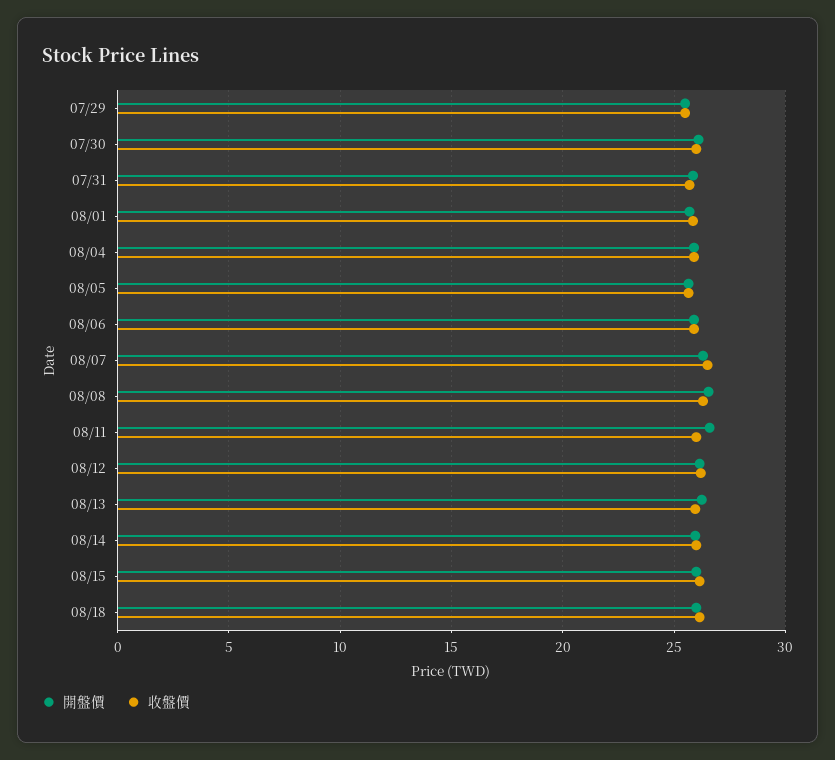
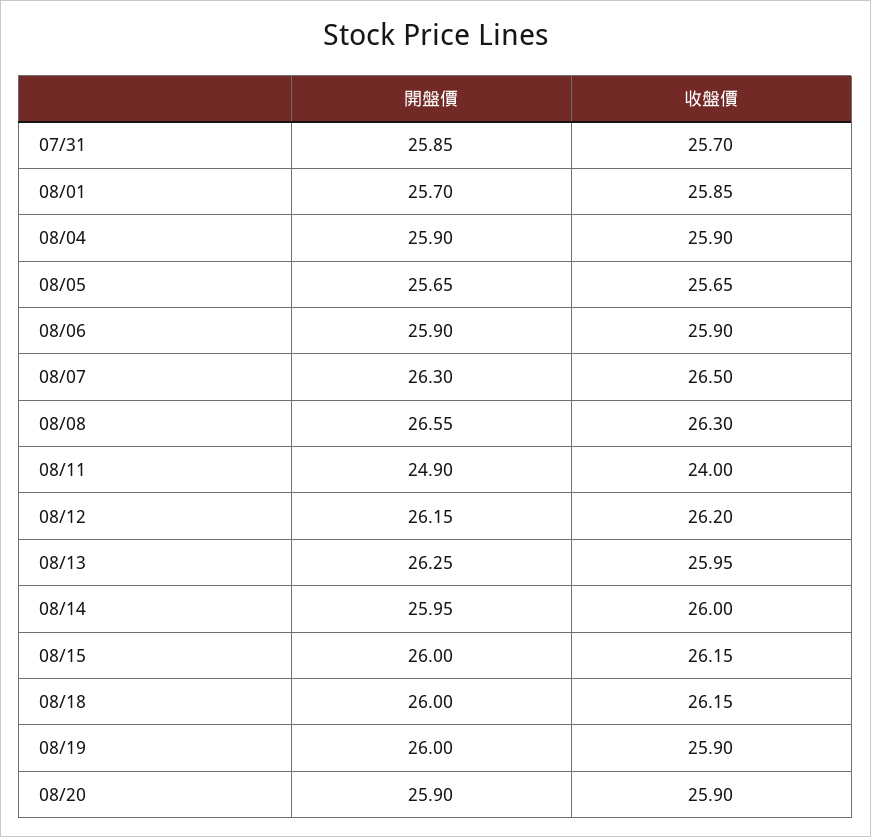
開盤價, 07/29: 25.5 -> none
收盤價, 07/29: 25.5 -> none
開盤價, 07/30: 26 -> none
收盤價, 07/30: 26 -> none
開盤價, 08/11: 26.5 -> 24.9
收盤價, 08/11: 26 -> 24
開盤價, 08/19: none -> 26
收盤價, 08/19: none -> 25.9
開盤價, 08/20: none -> 25.9
收盤價, 08/20: none -> 25.9

